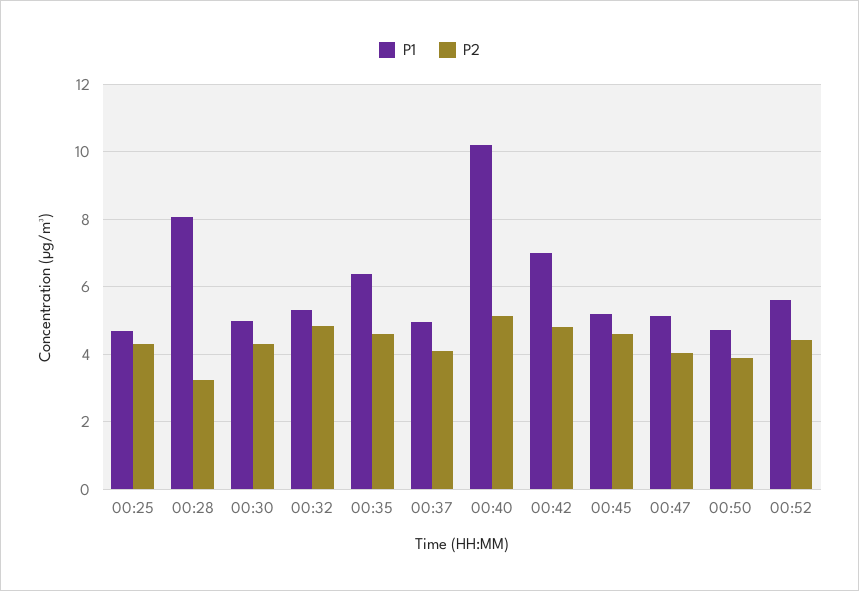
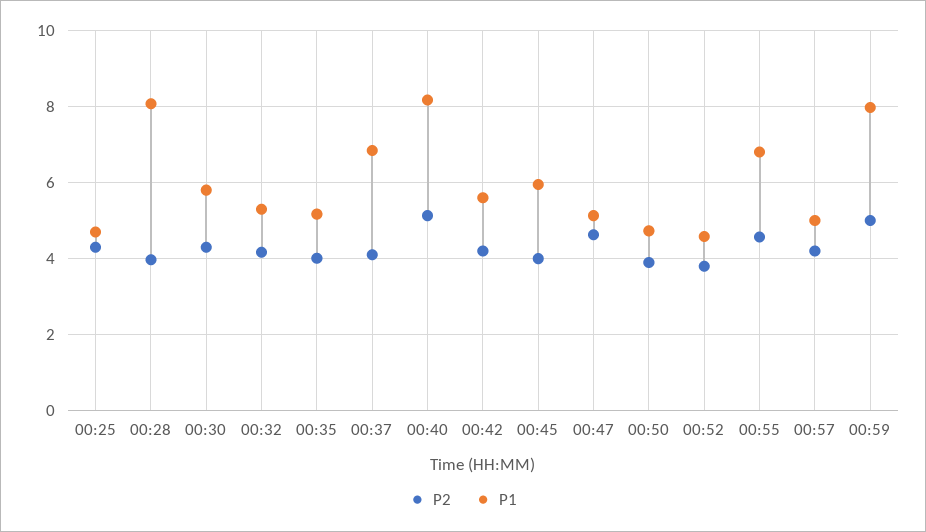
P2, 00:28: 3.2 -> 4
P1, 00:30: 5 -> 5.8
P2, 00:32: 4.8 -> 4.2
P1, 00:35: 6.4 -> 5.2
P2, 00:35: 4.6 -> 4
P1, 00:37: 5 -> 6.8
P1, 00:40: 10.2 -> 8.2
P1, 00:42: 7 -> 5.6
P2, 00:42: 4.8 -> 4.2
P1, 00:45: 5.2 -> 6
P2, 00:45: 4.6 -> 4
P2, 00:47: 4 -> 4.6
P1, 00:52: 5.6 -> 4.6
P2, 00:52: 4.4 -> 3.8
P2, 00:55: none -> 4.6
P1, 00:55: none -> 6.8
P2, 00:57: none -> 4.2
P1, 00:57: none -> 5
P2, 00:59: none -> 5
P1, 00:59: none -> 8

